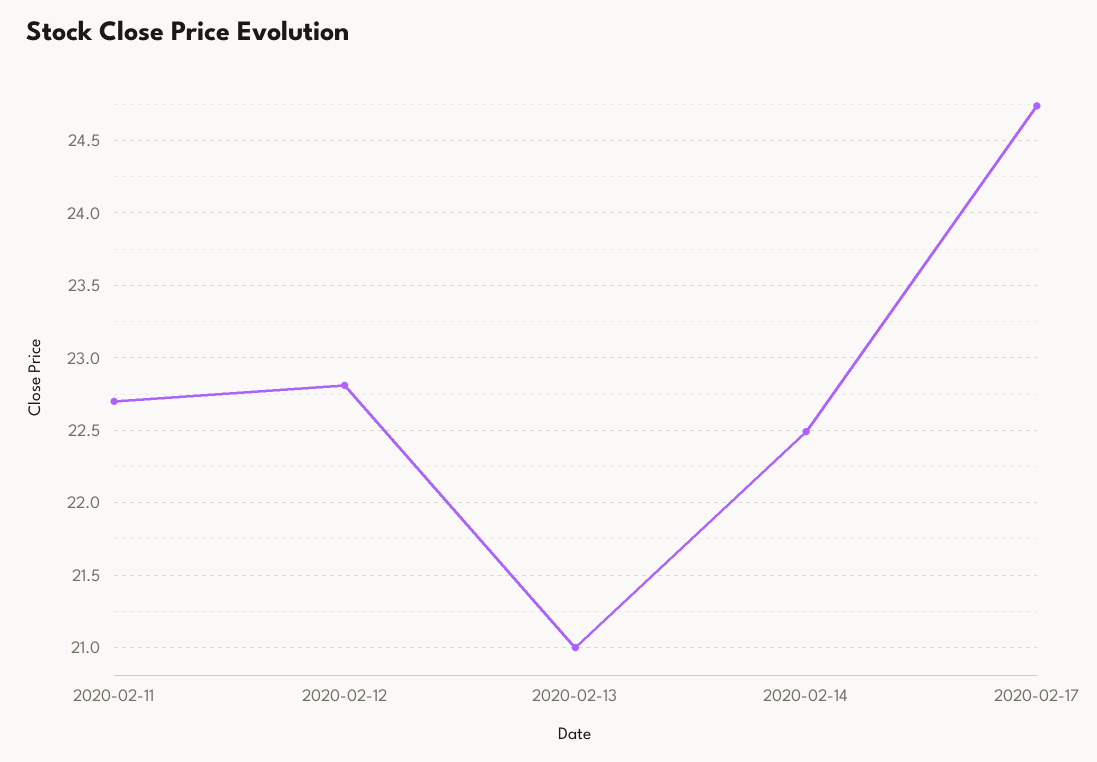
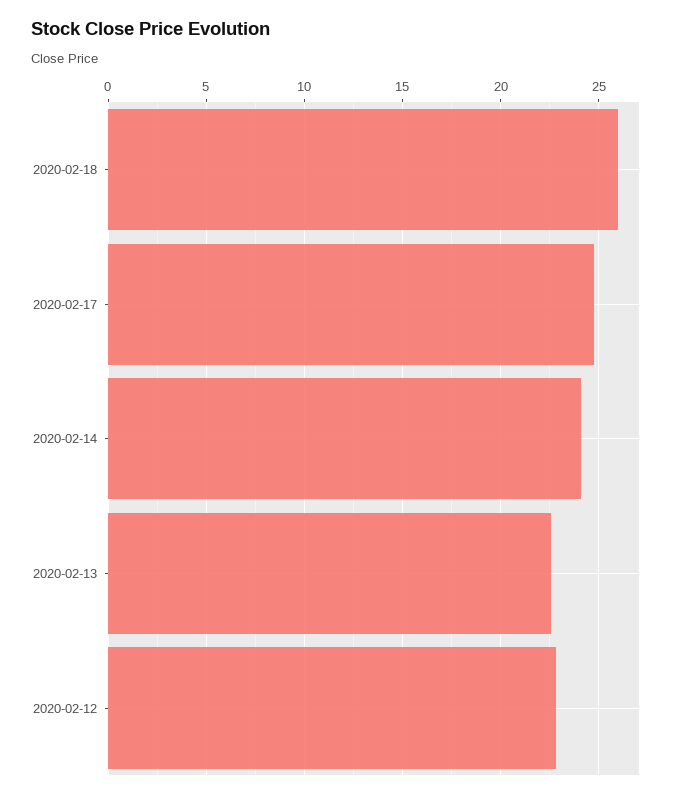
2020-02-11: 22.7 -> none
2020-02-13: 21 -> 22.5
2020-02-14: 22.5 -> 24
2020-02-18: none -> 26

